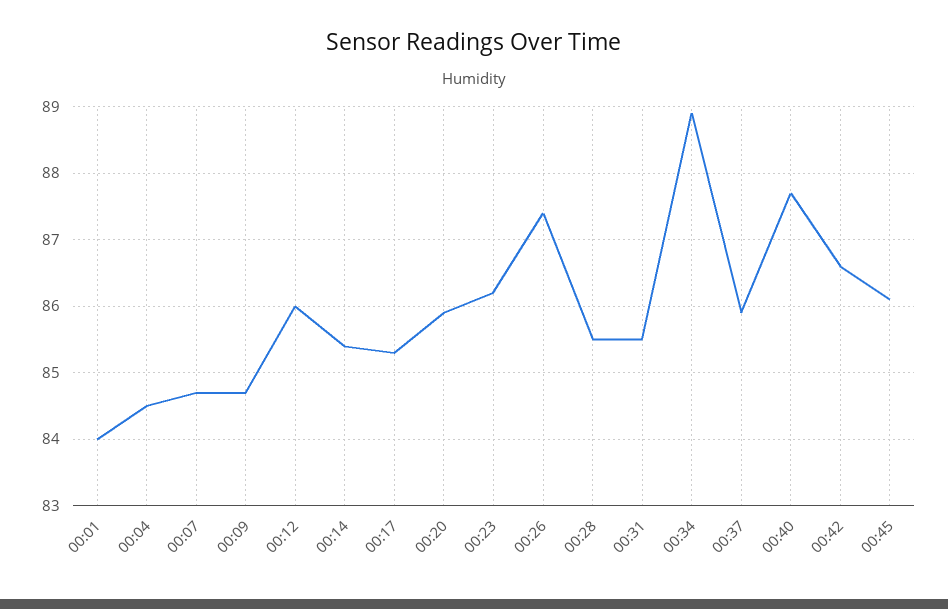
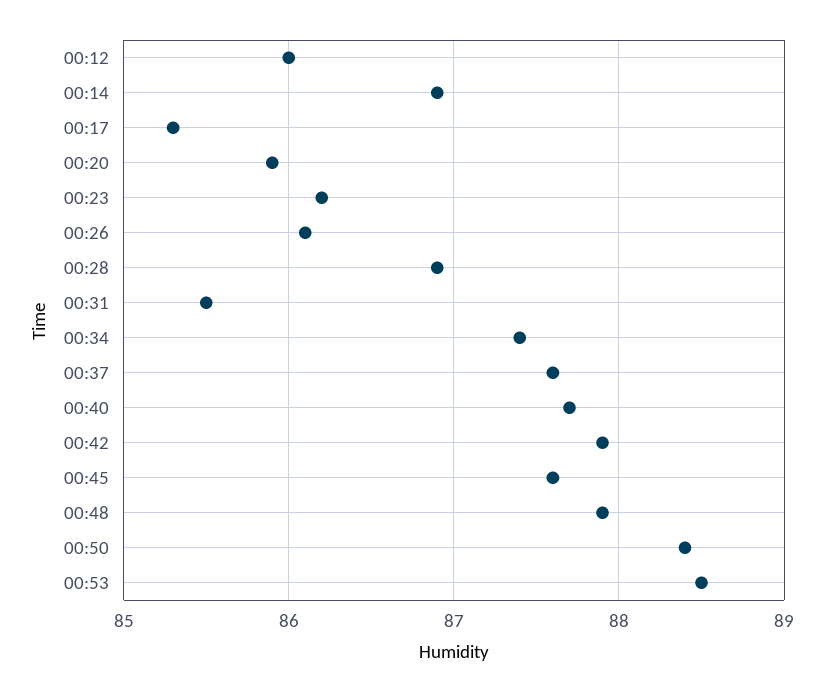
00:01: 84 -> none
00:04: 84.5 -> none
00:07: 84.7 -> none
00:09: 84.7 -> none
00:14: 85.4 -> 86.9
00:26: 87.4 -> 86.1
00:28: 85.5 -> 86.9
00:34: 88.9 -> 87.4
00:37: 85.9 -> 87.6
00:42: 86.6 -> 87.9
00:45: 86.1 -> 87.6
00:48: none -> 87.9
00:50: none -> 88.4
00:53: none -> 88.5

